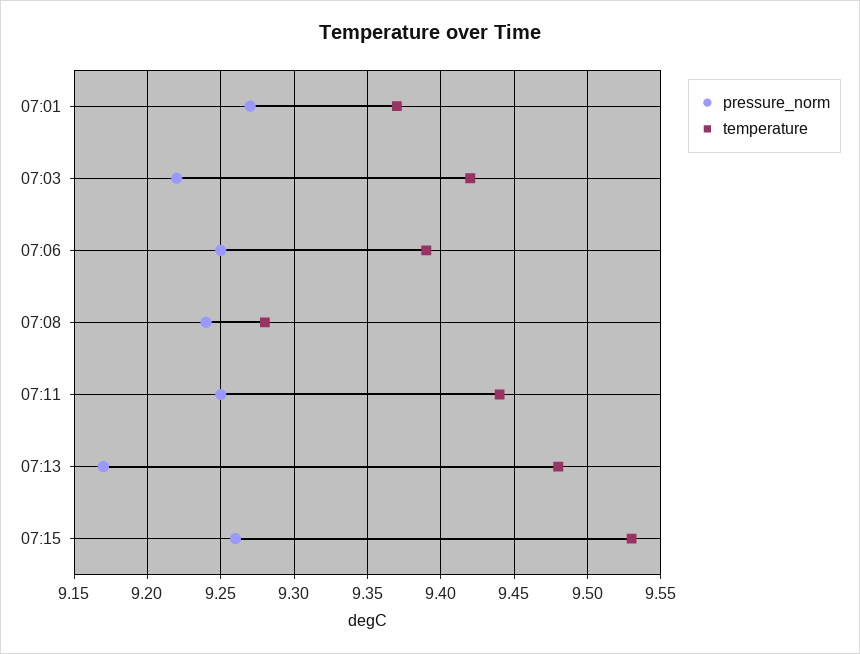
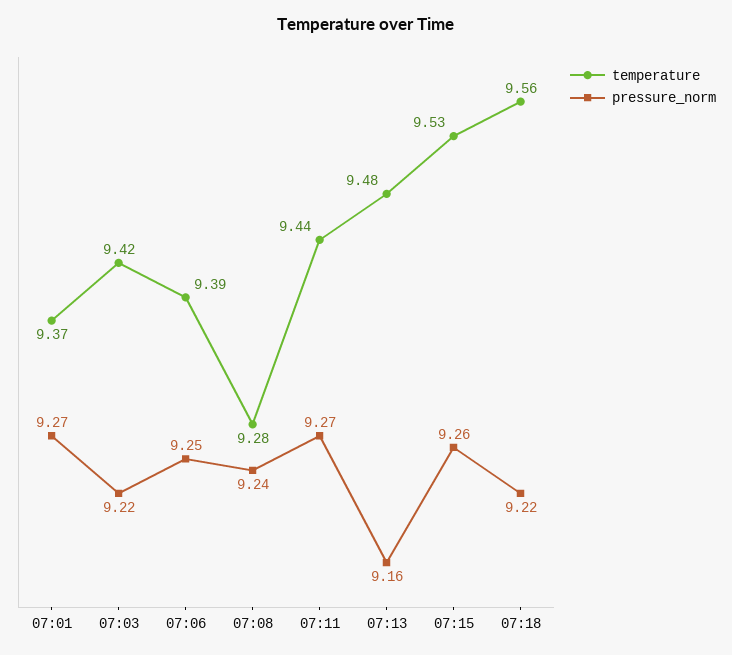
pressure_norm, 07:11: 9.25 -> 9.27
pressure_norm, 07:13: 9.17 -> 9.16
temperature, 07:18: none -> 9.56
pressure_norm, 07:18: none -> 9.22

